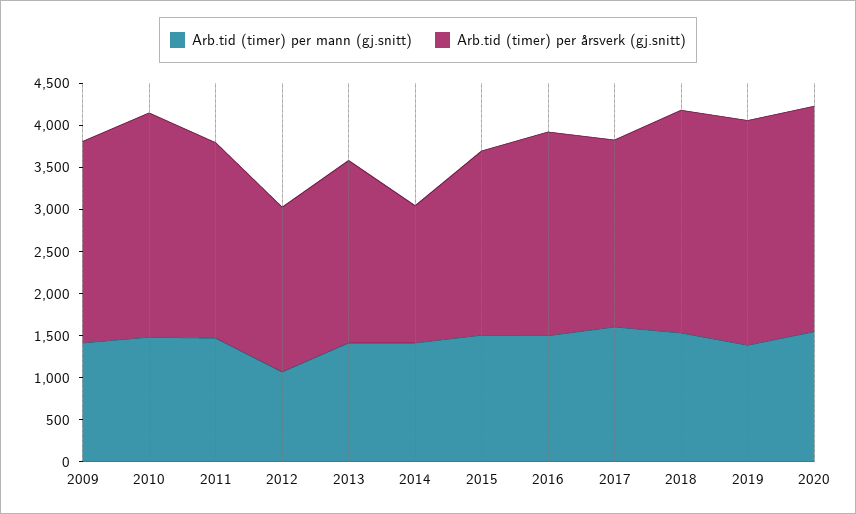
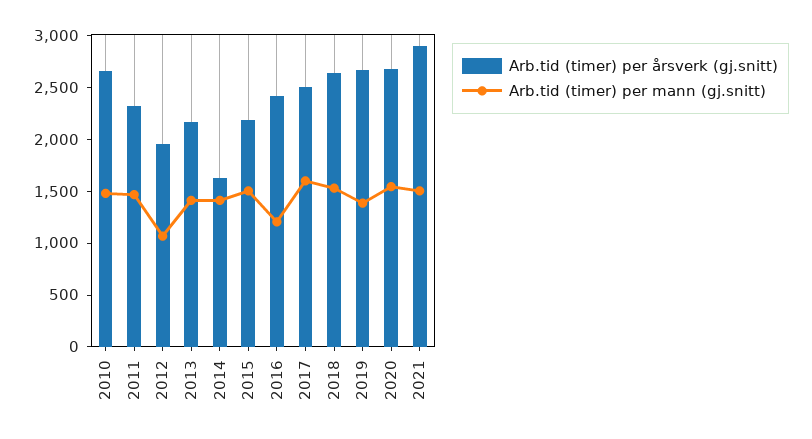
Arb.tid (timer) per mann (gj.snitt), 2009: 1400 -> none
Arb.tid (timer) per årsverk (gj.snitt), 2009: 2400 -> none
Arb.tid (timer) per mann (gj.snitt), 2016: 1500 -> 1200
Arb.tid (timer) per årsverk (gj.snitt), 2017: 2200 -> 2500
Arb.tid (timer) per årsverk (gj.snitt), 2021: none -> 2900
Arb.tid (timer) per mann (gj.snitt), 2021: none -> 1500

